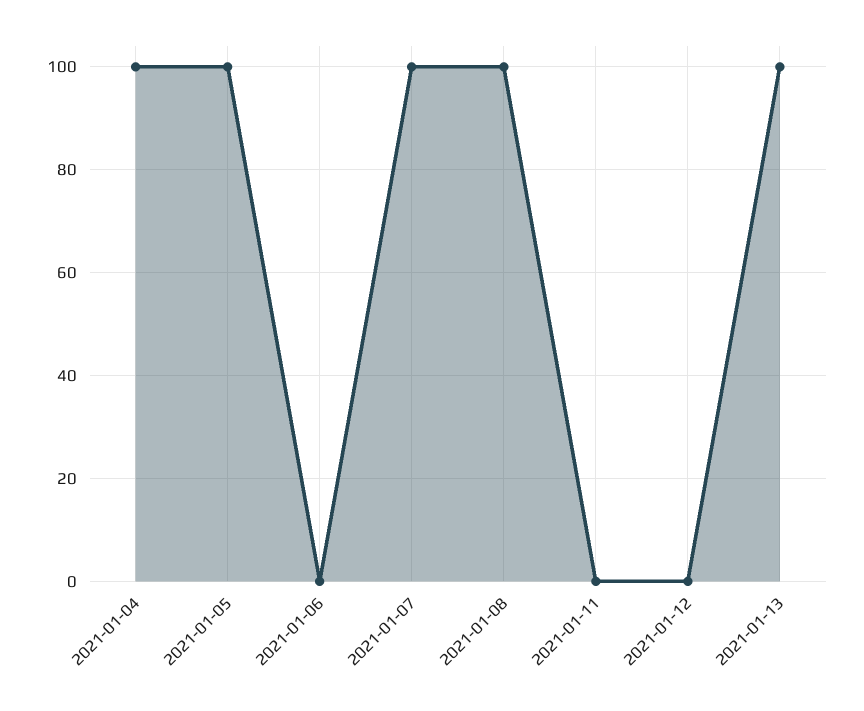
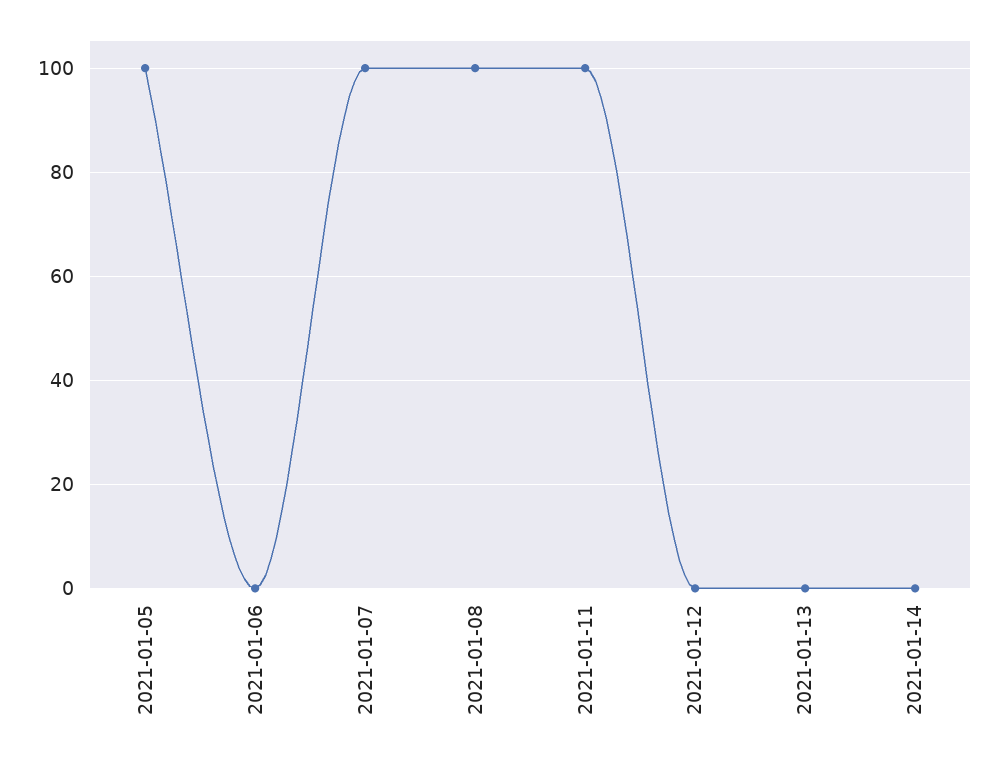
2021-01-04: 100 -> none
2021-01-11: 0 -> 100
2021-01-13: 100 -> 0
2021-01-14: none -> 0

